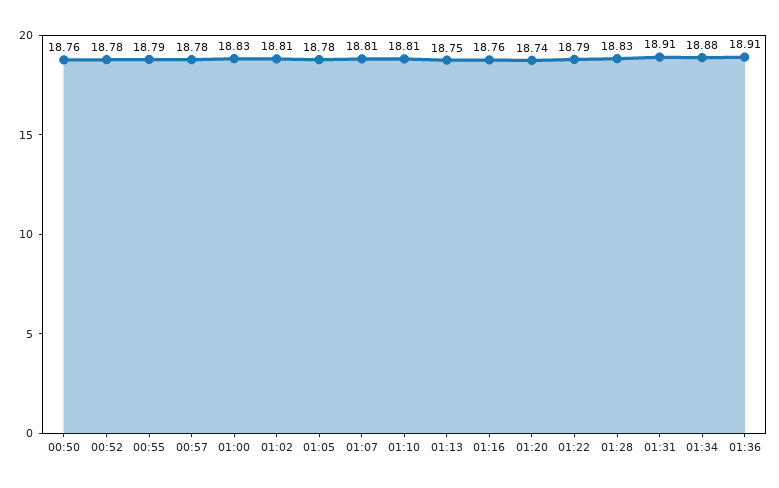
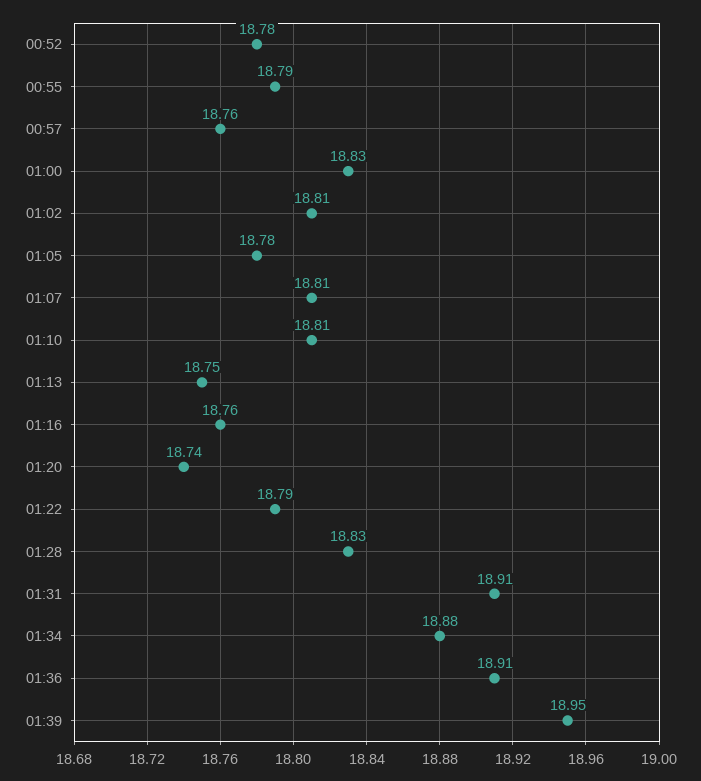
00:50: 18.76 -> none
00:57: 18.78 -> 18.76
01:39: none -> 18.95

